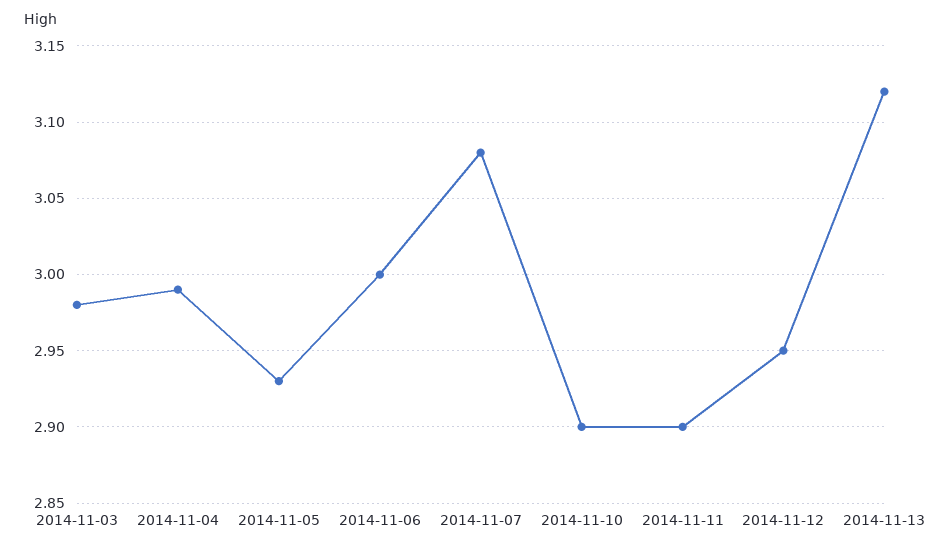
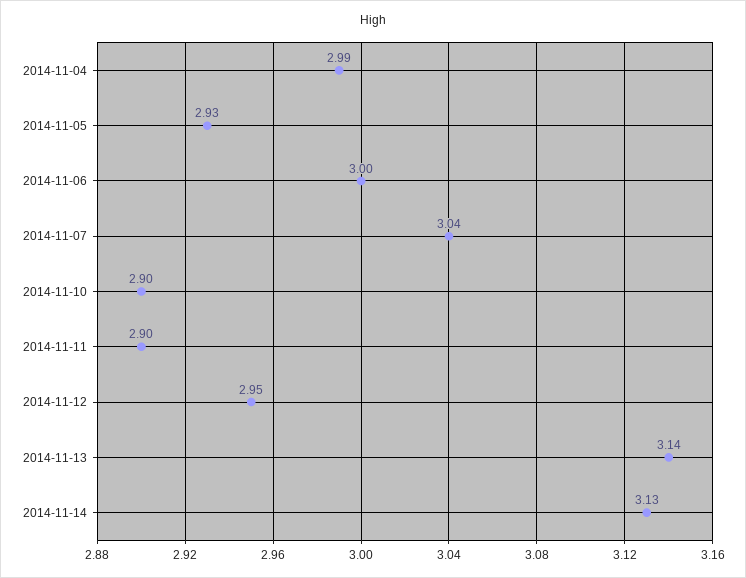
2014-11-03: 2.98 -> none
2014-11-07: 3.08 -> 3.04
2014-11-13: 3.12 -> 3.14
2014-11-14: none -> 3.13

